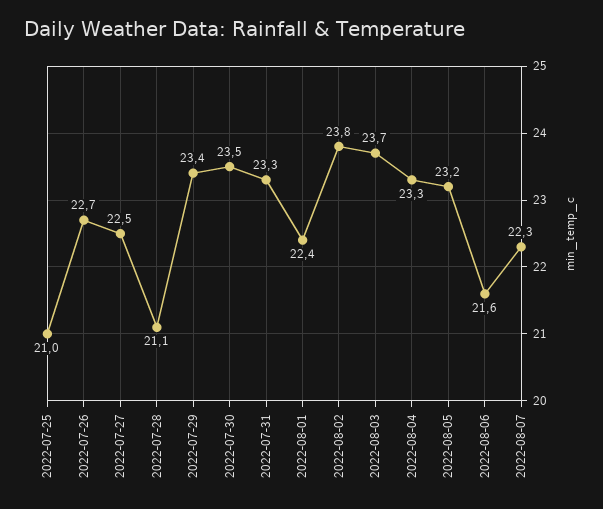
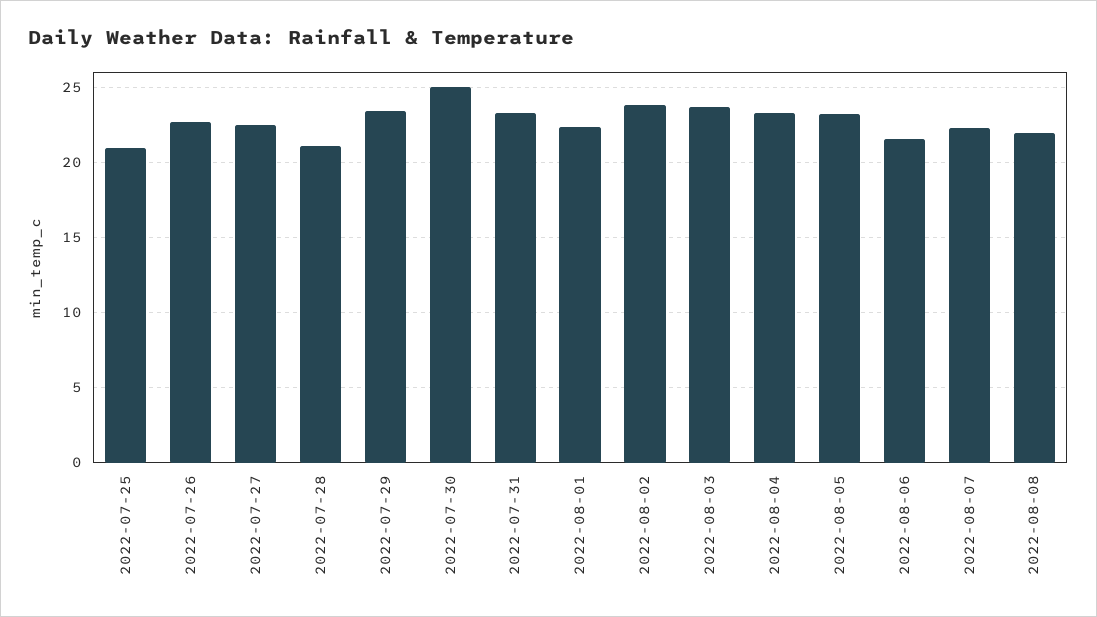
2022-07-30: 23.5 -> 25
2022-08-08: none -> 22

